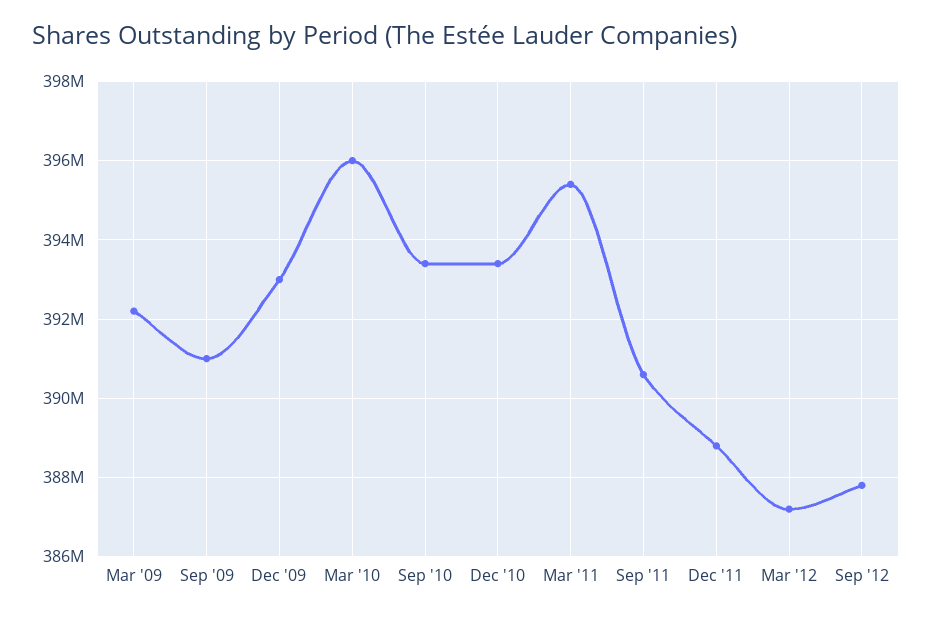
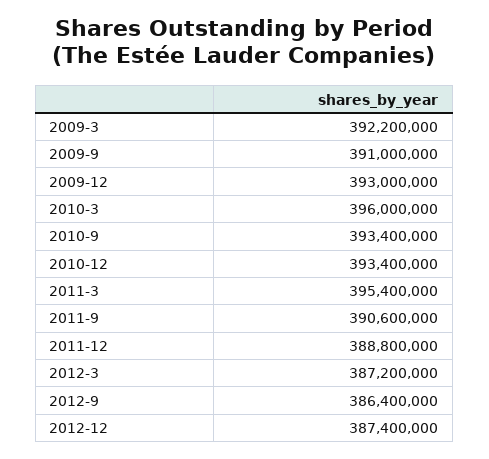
Sep '12: 387800000 -> 386400000
2012-12: none -> 387400000

